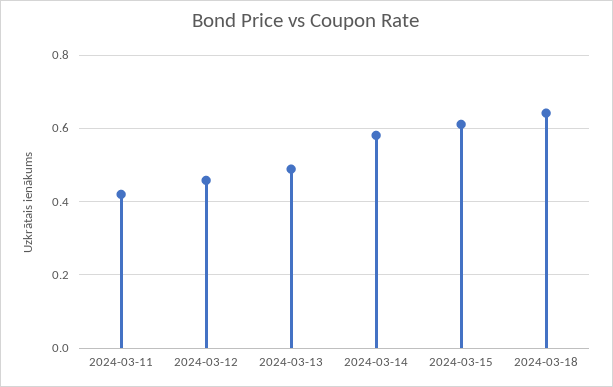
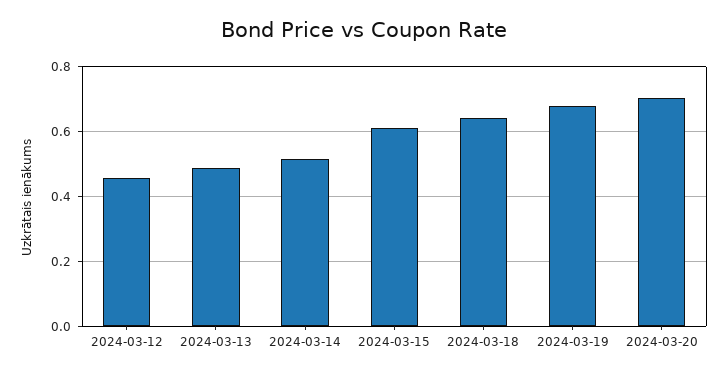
2024-03-11: 0.42 -> none
2024-03-14: 0.58 -> 0.52
2024-03-19: none -> 0.68
2024-03-20: none -> 0.7

